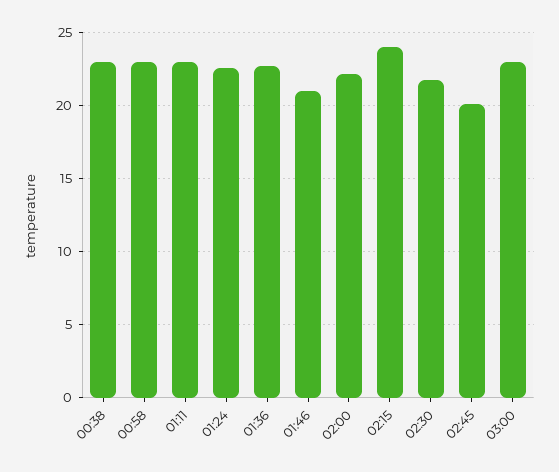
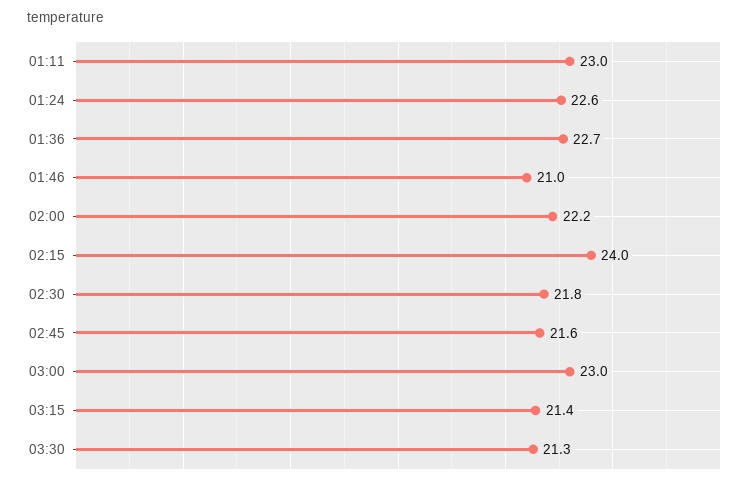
00:38: 23 -> none
00:58: 23 -> none
02:45: 20 -> 21.6
03:15: none -> 21.4
03:30: none -> 21.3

